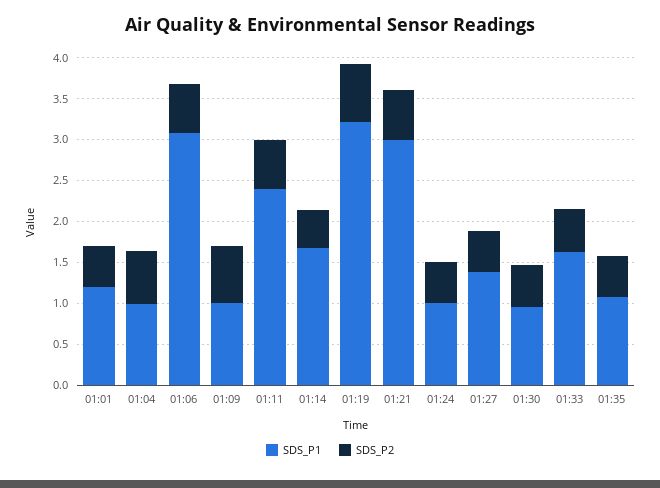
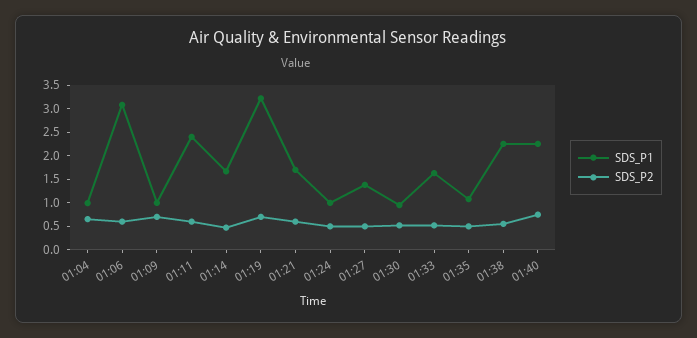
SDS_P1, 01:01: 1.2 -> none
SDS_P2, 01:01: 0.5 -> none
SDS_P1, 01:21: 3 -> 1.75
SDS_P1, 01:38: none -> 2.25
SDS_P2, 01:38: none -> 0.5
SDS_P1, 01:40: none -> 2.25
SDS_P2, 01:40: none -> 0.75

